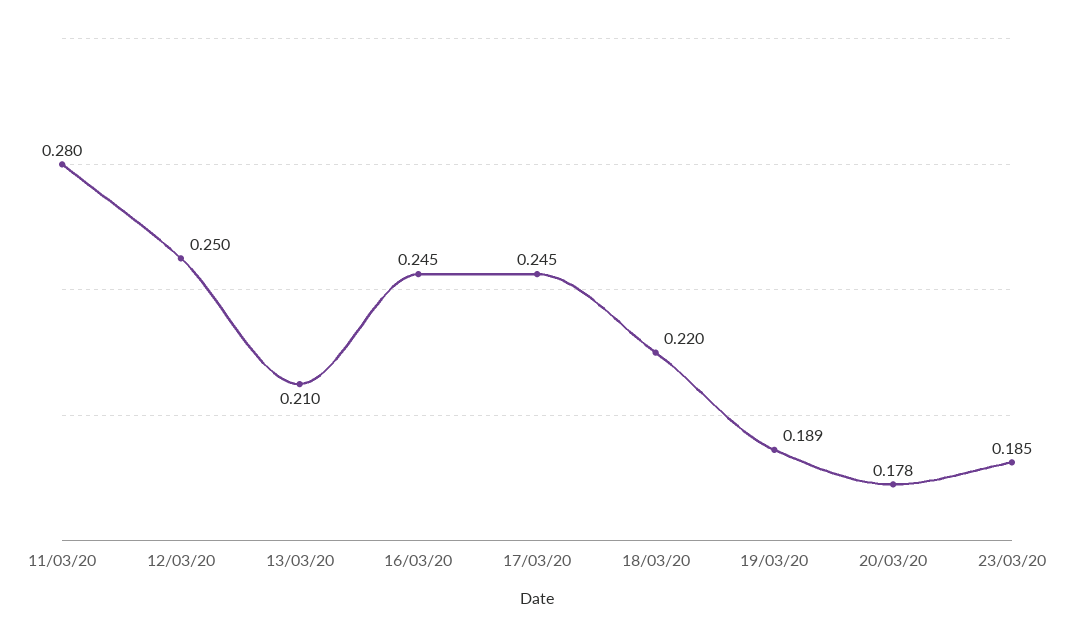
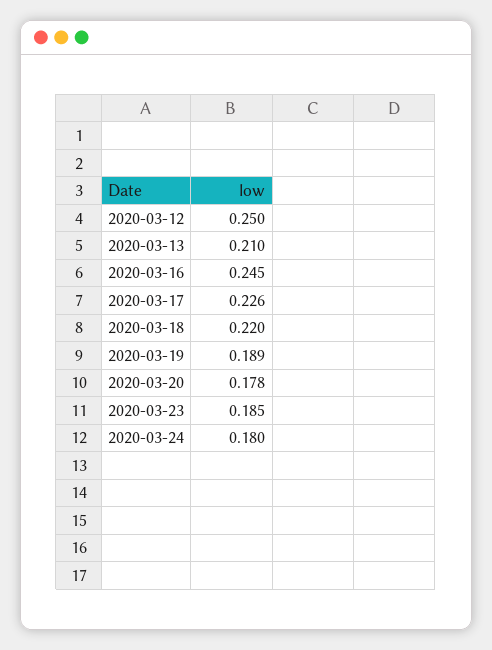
11/03/20: 0.28 -> none
17/03/20: 0.245 -> 0.226
2020-03-24: none -> 0.18

